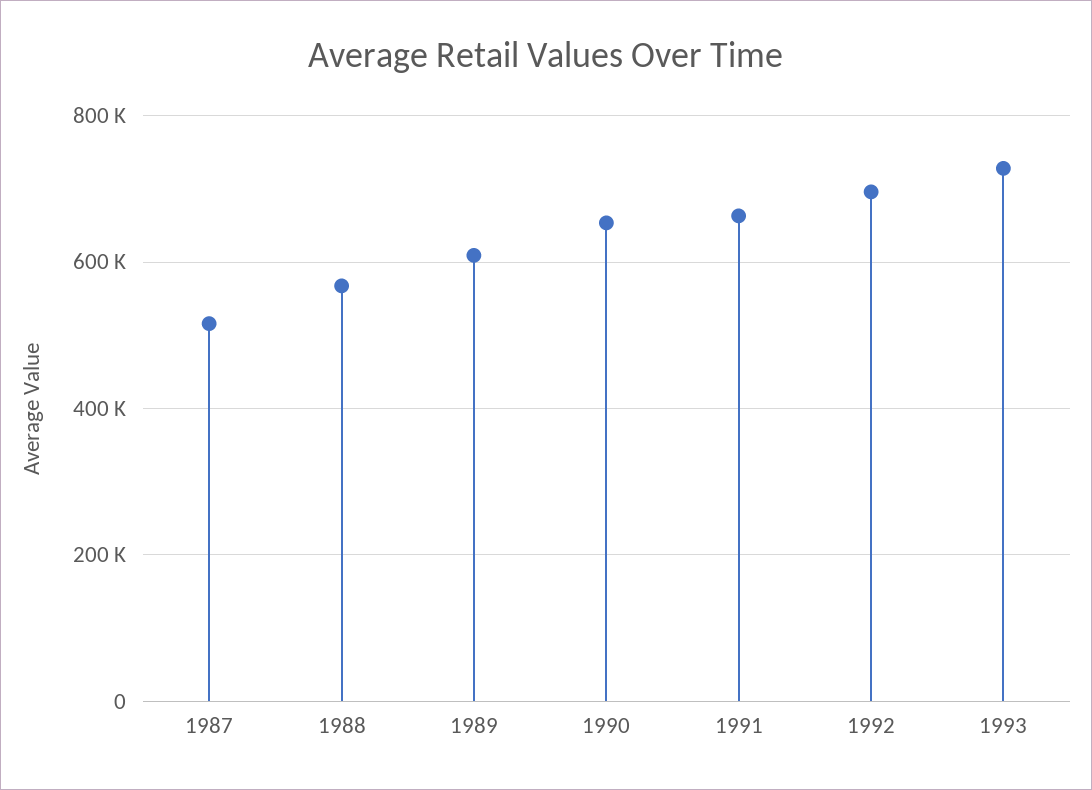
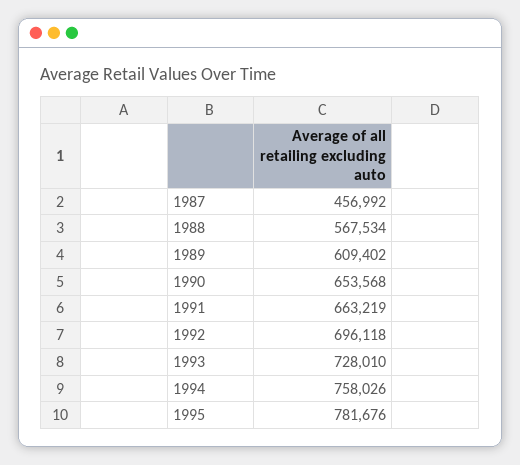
1987: 520000 -> 456992
1994: none -> 758026
1995: none -> 781676

